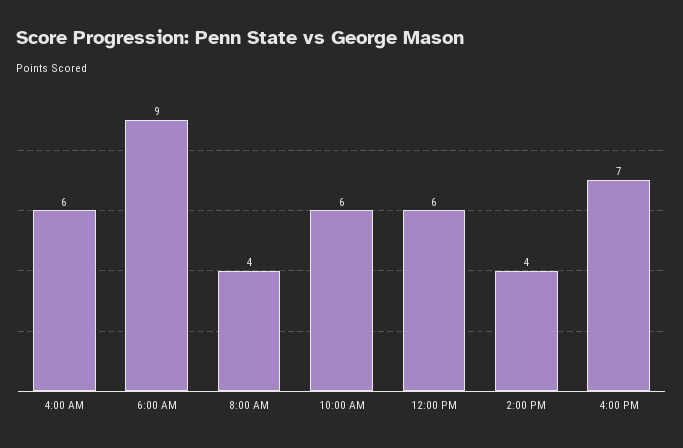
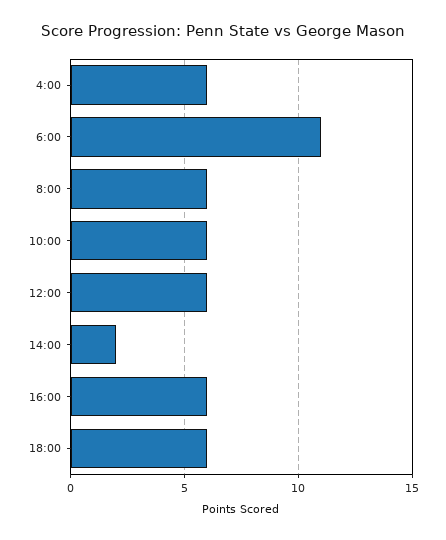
6:00 AM: 9 -> 11
8:00 AM: 4 -> 6
2:00 PM: 4 -> 2
4:00 PM: 7 -> 6
18:00: none -> 6

